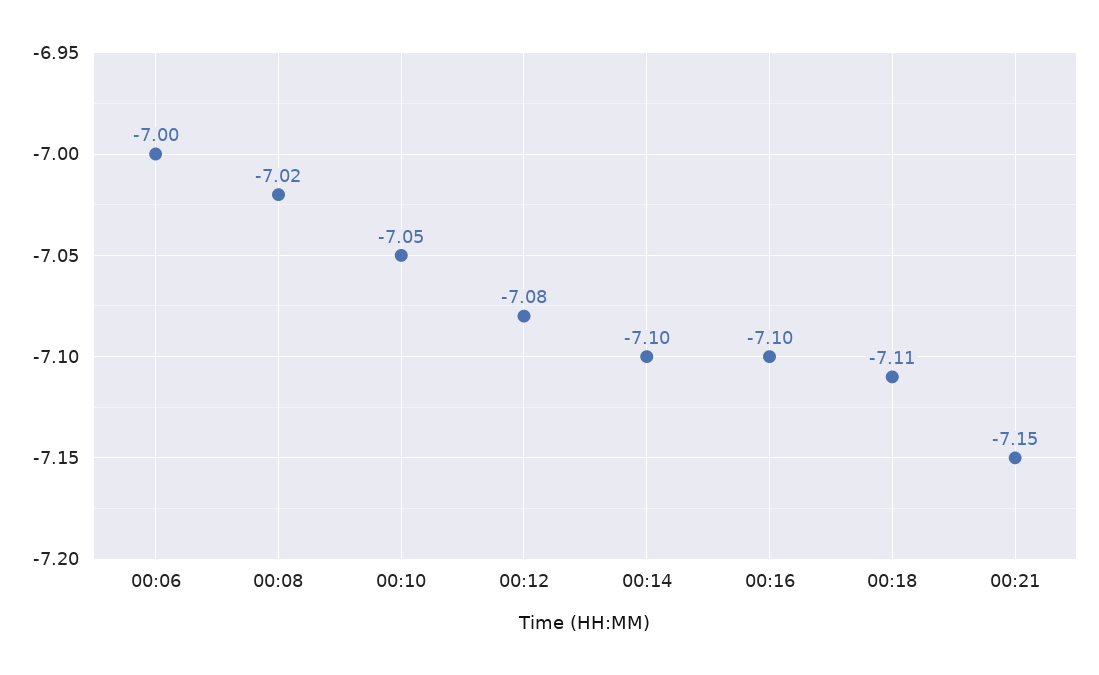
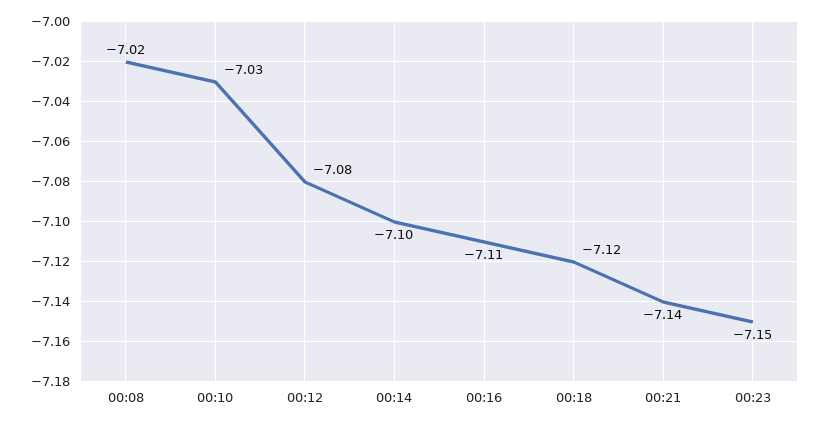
00:06: -7 -> none
00:10: -7.05 -> -7.03
00:16: -7.1 -> -7.11
00:18: -7.11 -> -7.12
00:21: -7.15 -> -7.14
00:23: none -> -7.15

